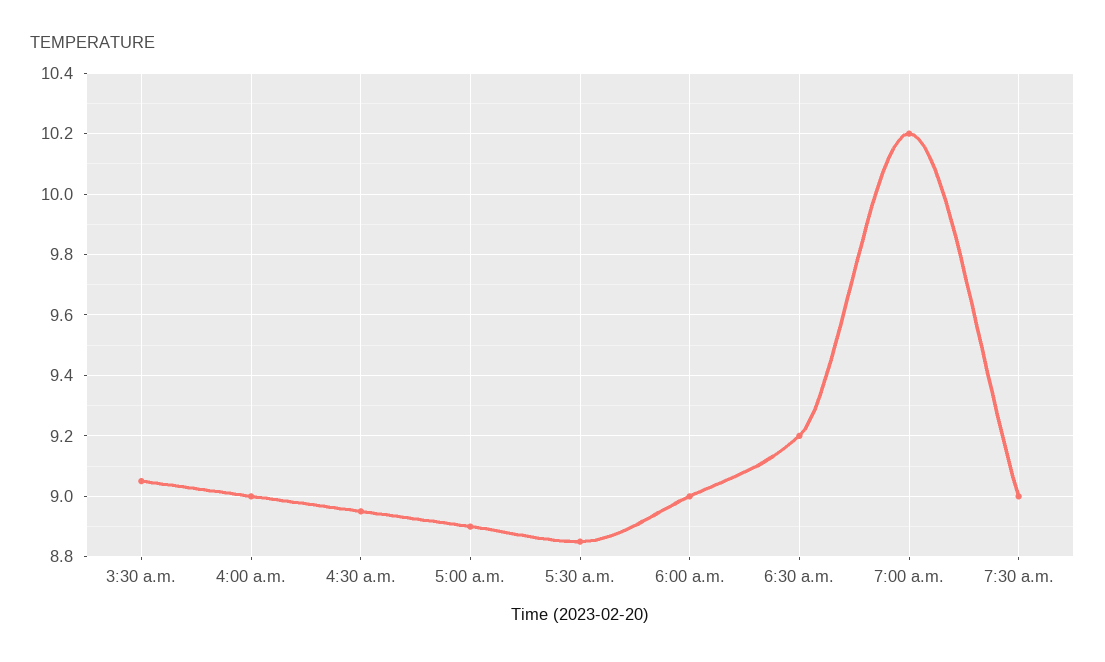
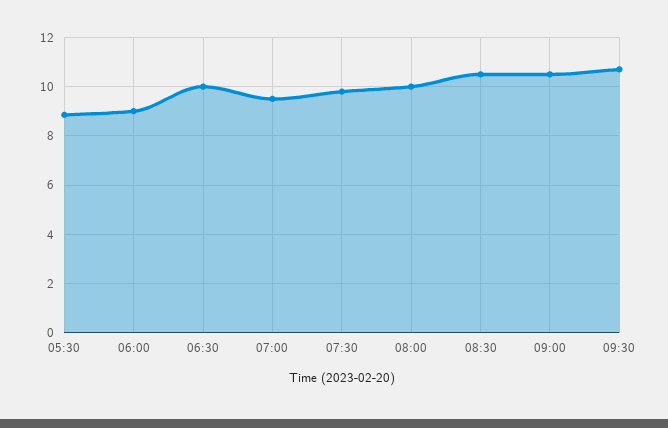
3:30 a.m.: 9.05 -> none
4:00 a.m.: 9 -> none
4:30 a.m.: 8.95 -> none
5:00 a.m.: 8.9 -> none
6:30 a.m.: 9.2 -> 10
7:00 a.m.: 10.2 -> 9.5
7:30 a.m.: 9 -> 9.75
08:00: none -> 10
08:30: none -> 10.5
09:00: none -> 10.5
09:30: none -> 10.75

